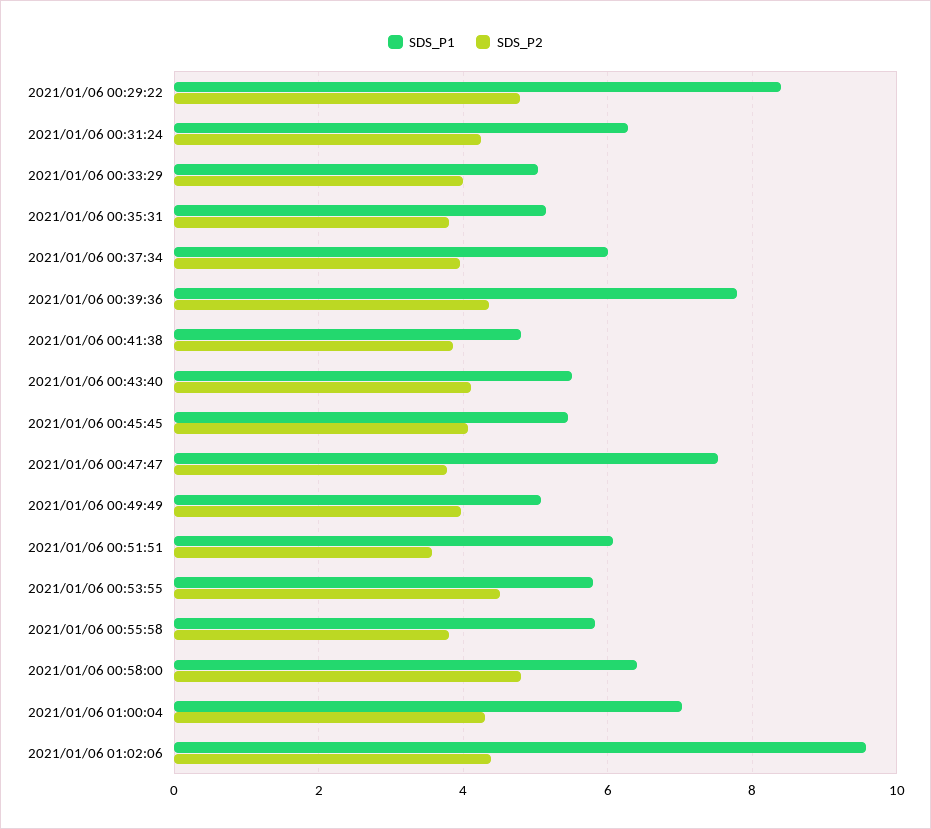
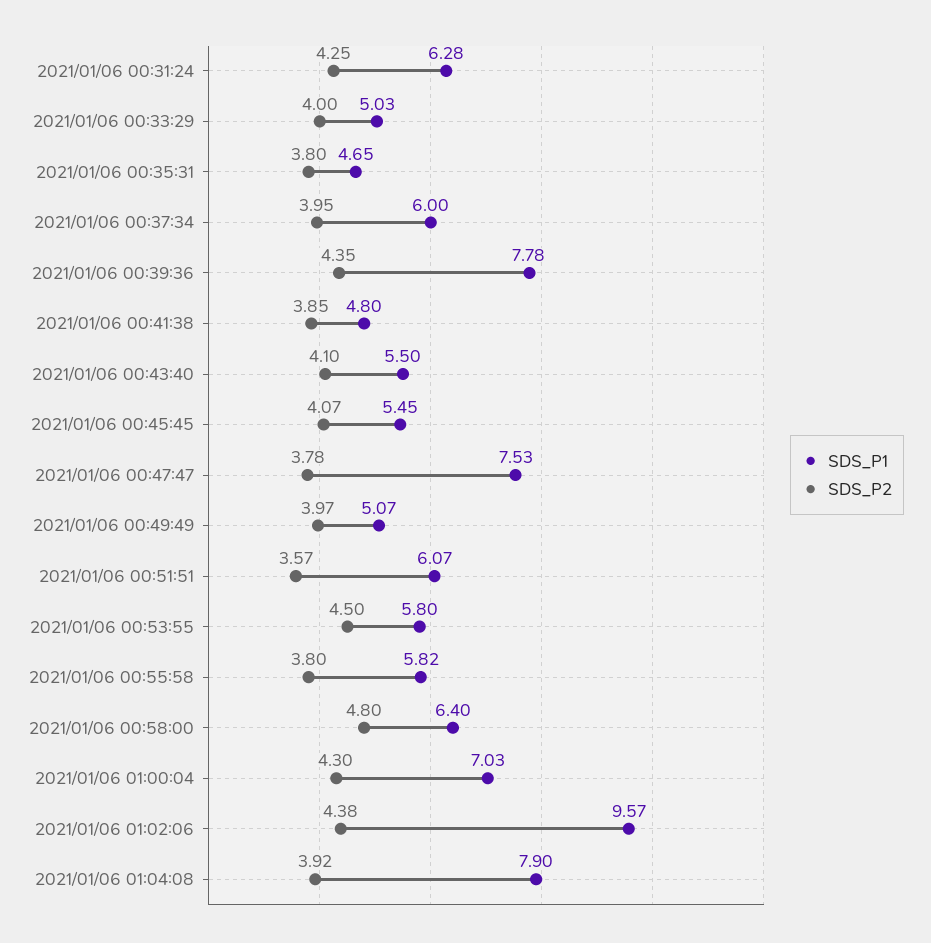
SDS_P1, 2021/01/06 00:29:22: 8.4 -> none
SDS_P2, 2021/01/06 00:29:22: 4.8 -> none
SDS_P1, 2021/01/06 00:35:31: 5.2 -> 4.65
SDS_P1, 2021/01/06 01:04:08: none -> 7.9
SDS_P2, 2021/01/06 01:04:08: none -> 3.92

